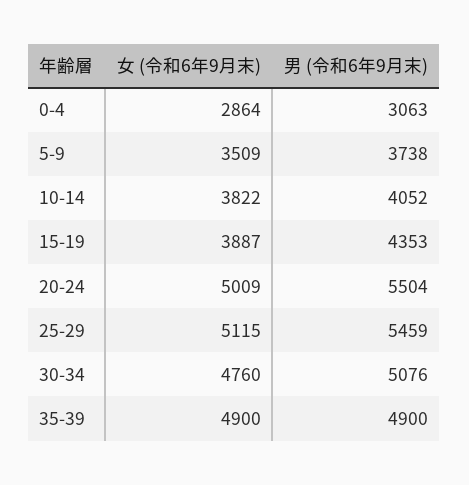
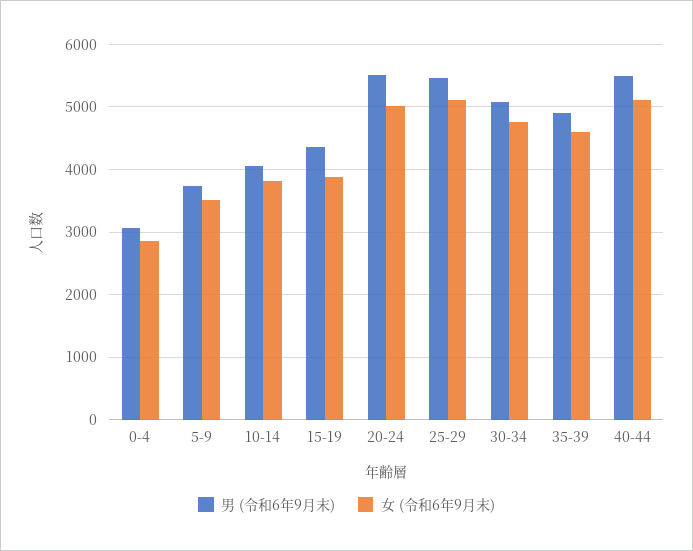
女 (令和6年9月末), 35-39: 4900 -> 4600
男 (令和6年9月末), 40-44: none -> 5500
女 (令和6年9月末), 40-44: none -> 5100

